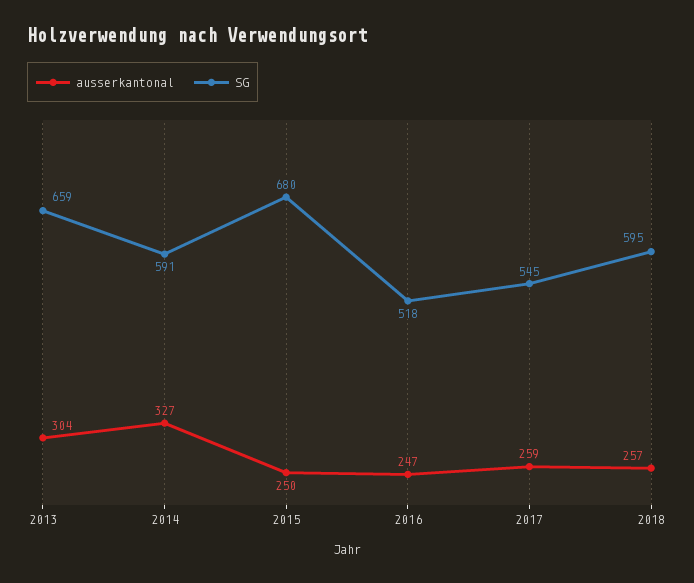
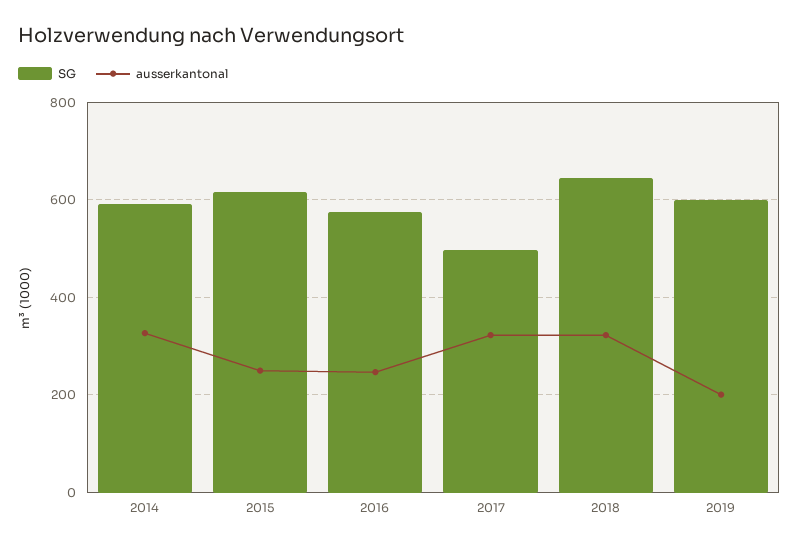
ausserkantonal, 2013: 304 -> none
SG, 2013: 659 -> none
SG, 2015: 680 -> 620
SG, 2016: 518 -> 580
ausserkantonal, 2017: 259 -> 320
SG, 2017: 545 -> 500
ausserkantonal, 2018: 257 -> 320
SG, 2018: 595 -> 640
SG, 2019: none -> 600
ausserkantonal, 2019: none -> 200

